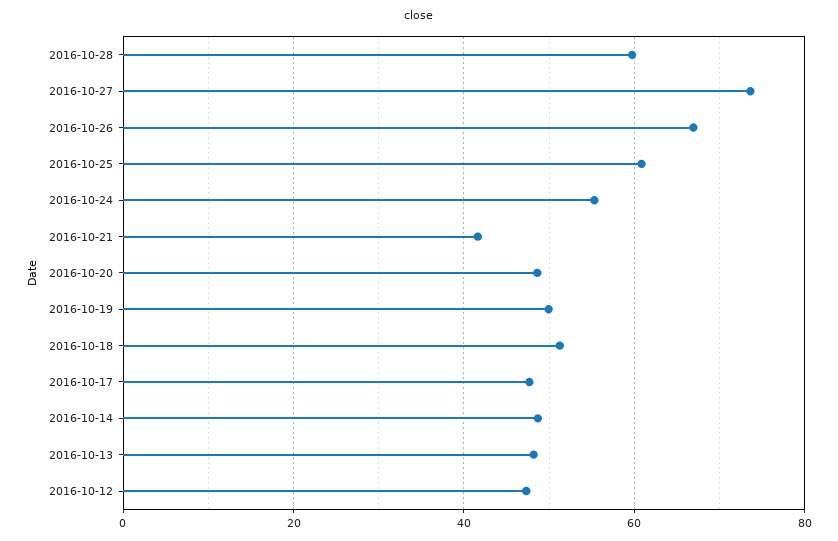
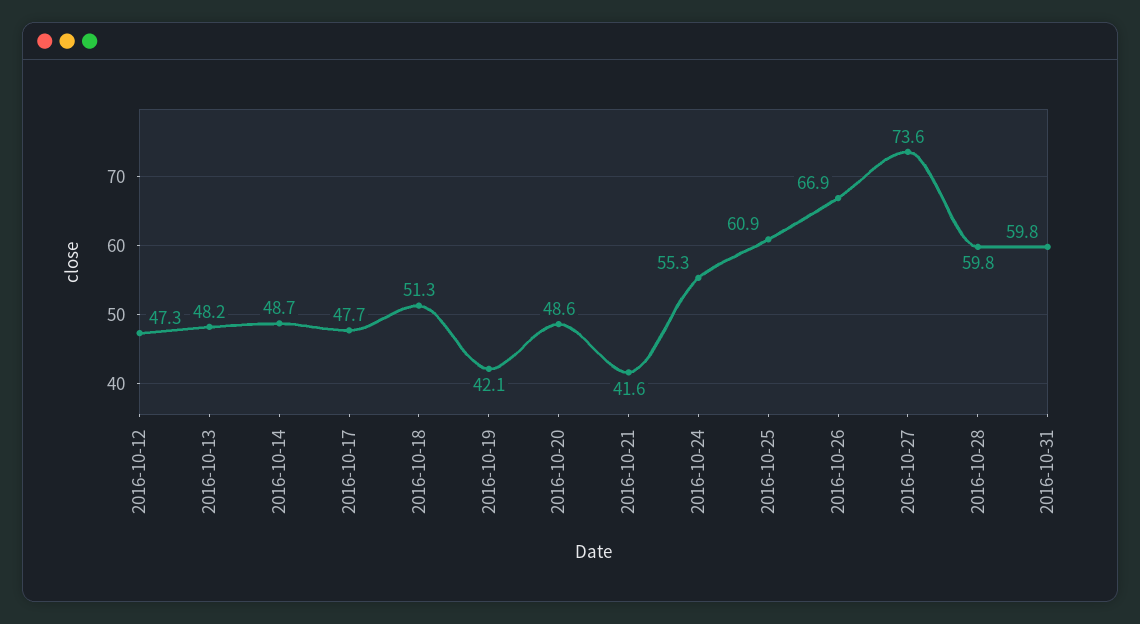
2016-10-19: 50 -> 42.1
2016-10-31: none -> 59.8

